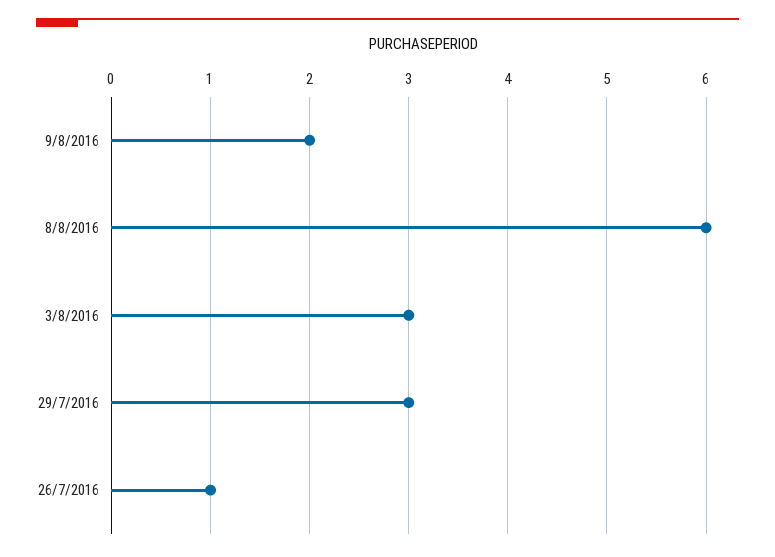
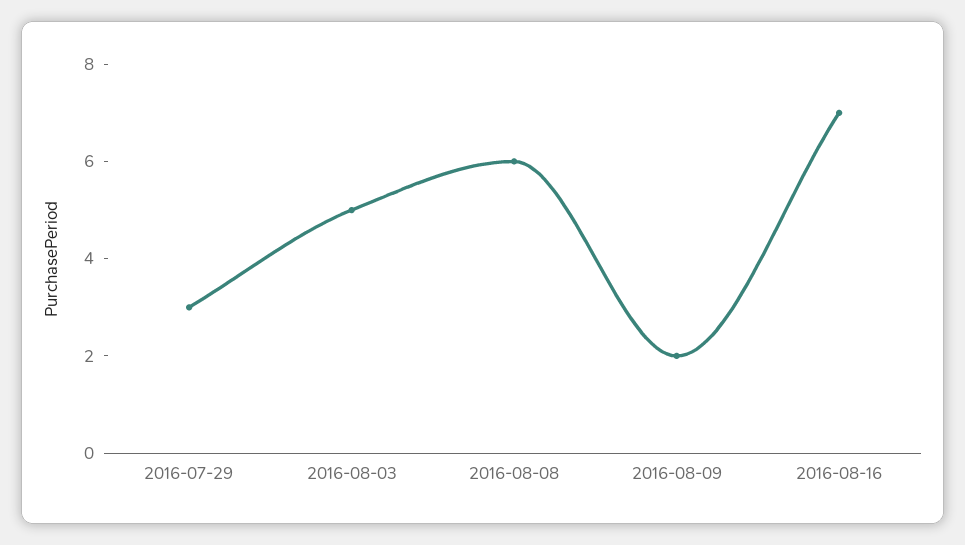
3/8/2016: 3 -> 5
26/7/2016: 1 -> none
2016-08-16: none -> 7

